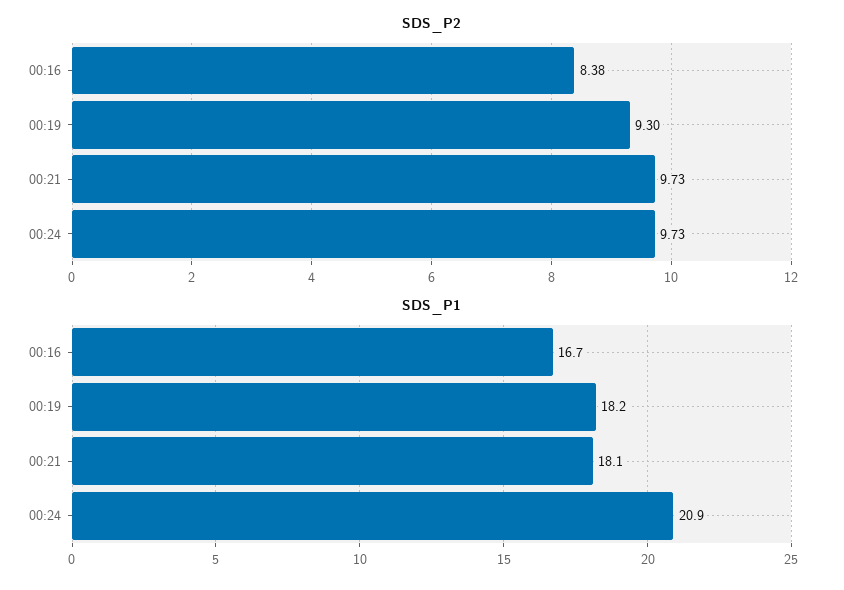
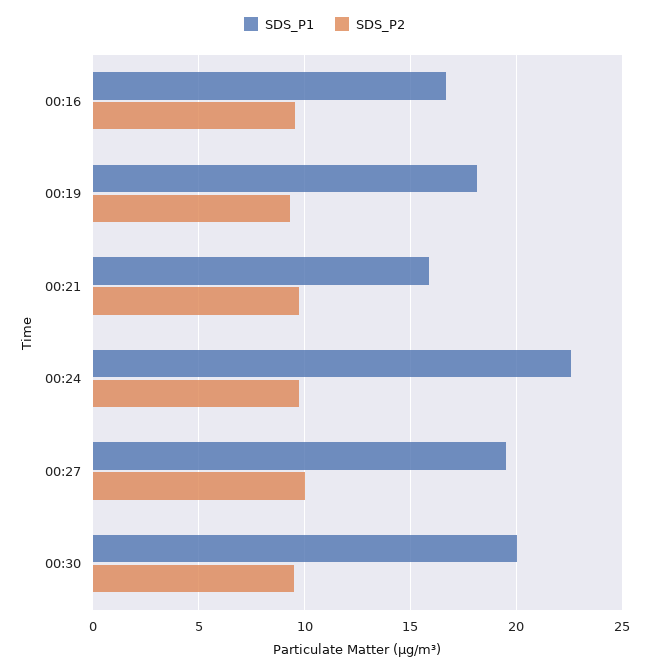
SDS_P2, 00:16: 8.38 -> 9.5
SDS_P1, 00:21: 18.1 -> 16
SDS_P1, 00:24: 20.9 -> 22.5
SDS_P1, 00:27: none -> 19.5
SDS_P2, 00:27: none -> 10
SDS_P1, 00:30: none -> 20
SDS_P2, 00:30: none -> 9.5

